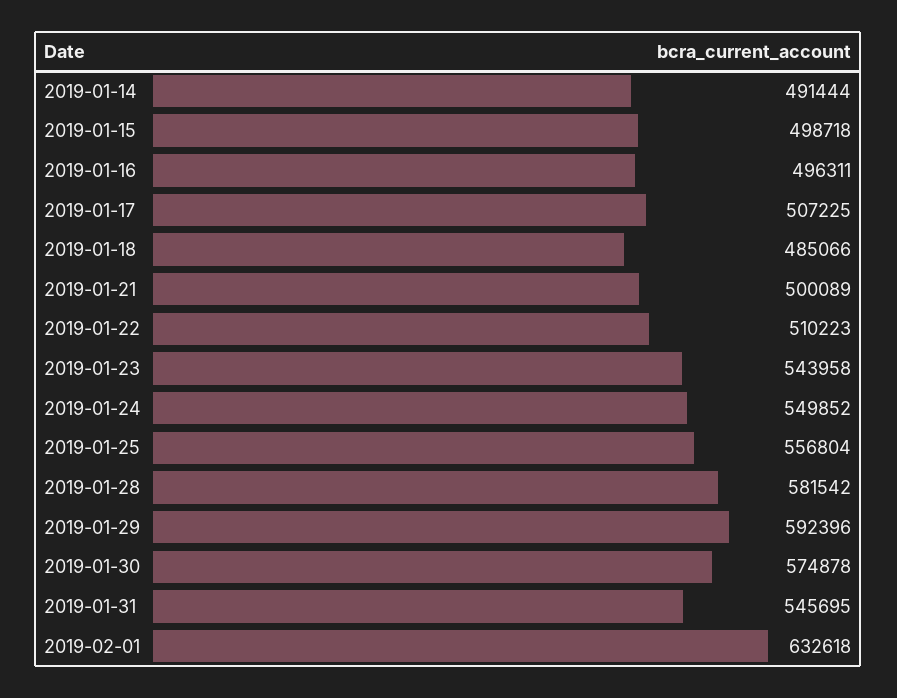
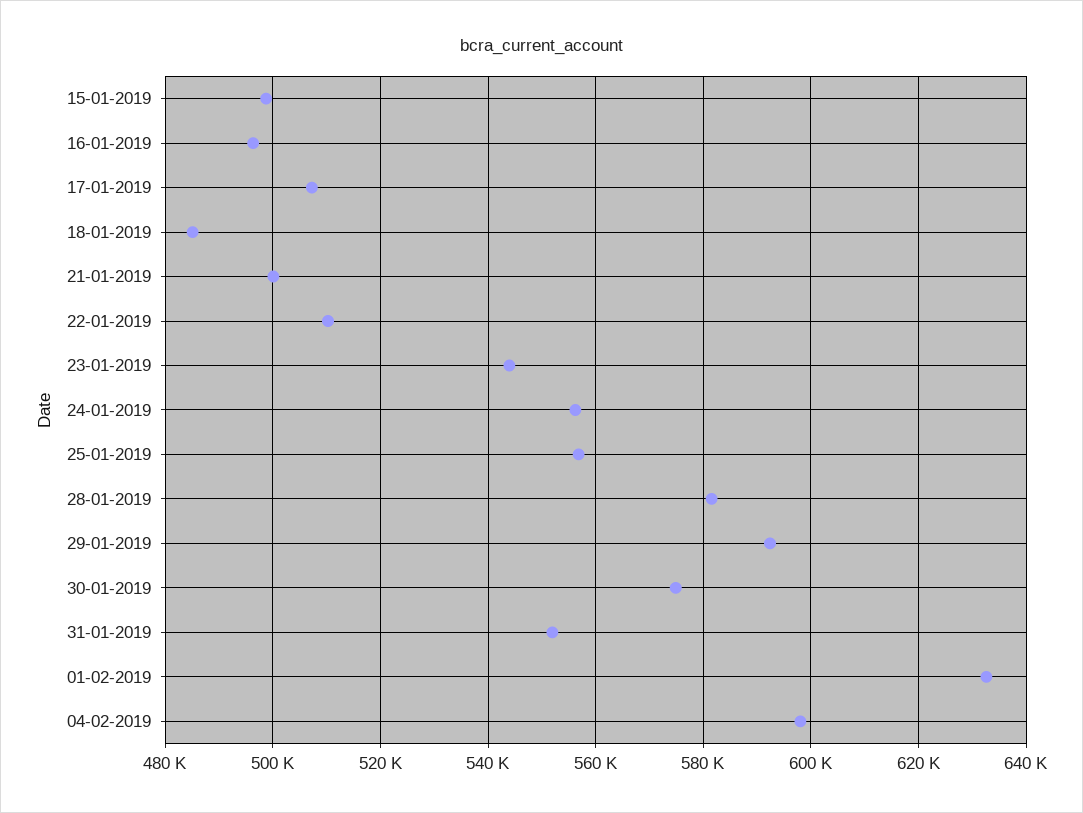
2019-01-14: 491444 -> none
2019-01-24: 549852 -> 556000
2019-01-31: 545695 -> 552000
04-02-2019: none -> 598000

